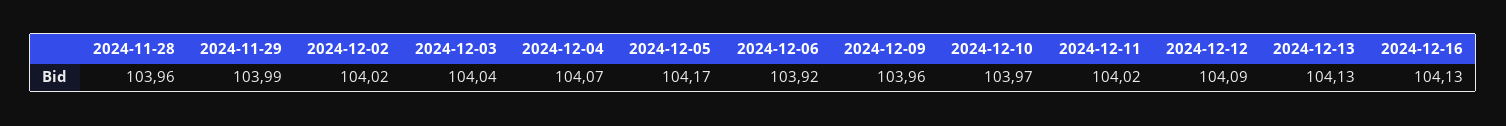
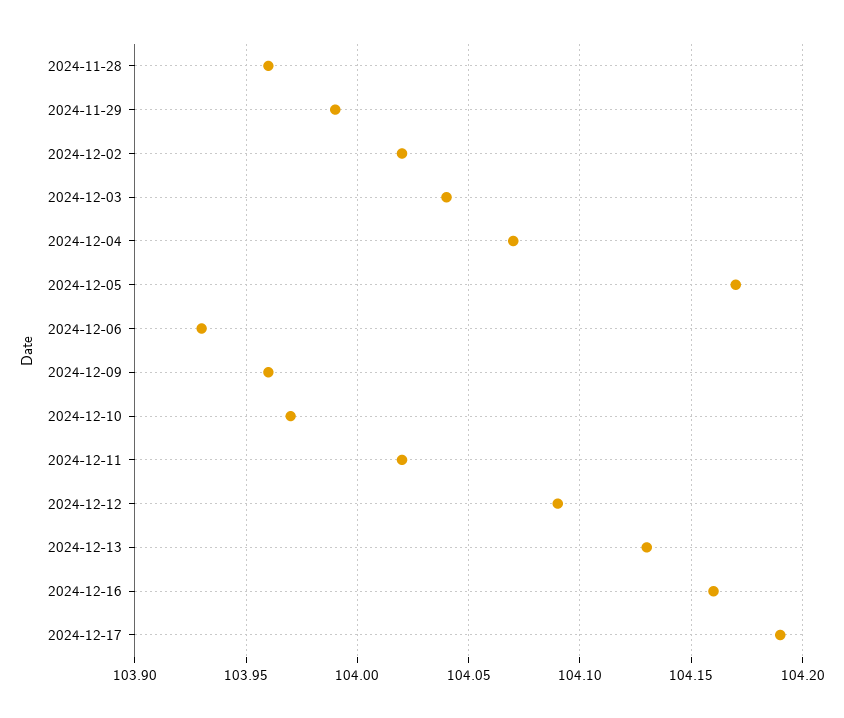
2024-12-06: 103.92 -> 103.93
2024-12-16: 104.13 -> 104.16
2024-12-17: none -> 104.19

